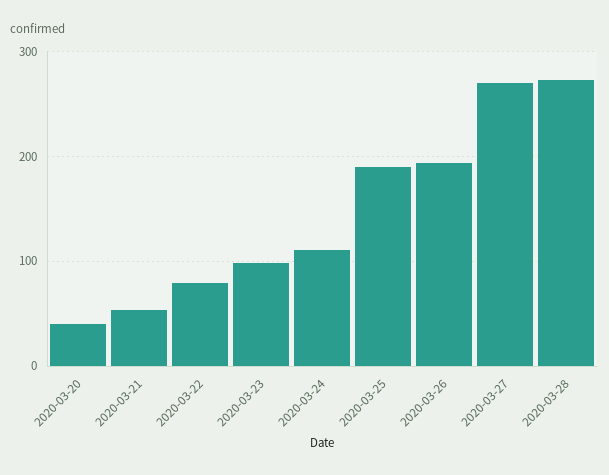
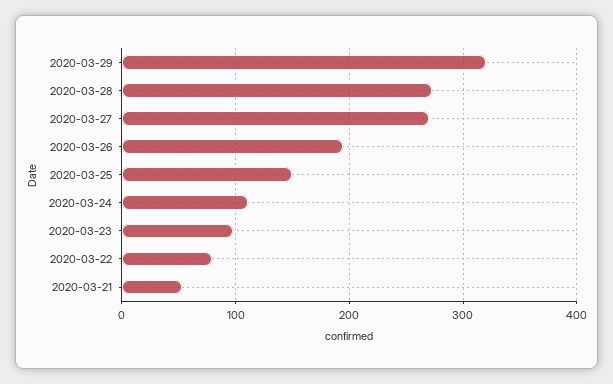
2020-03-20: 40 -> none
2020-03-25: 190 -> 150
2020-03-29: none -> 320

